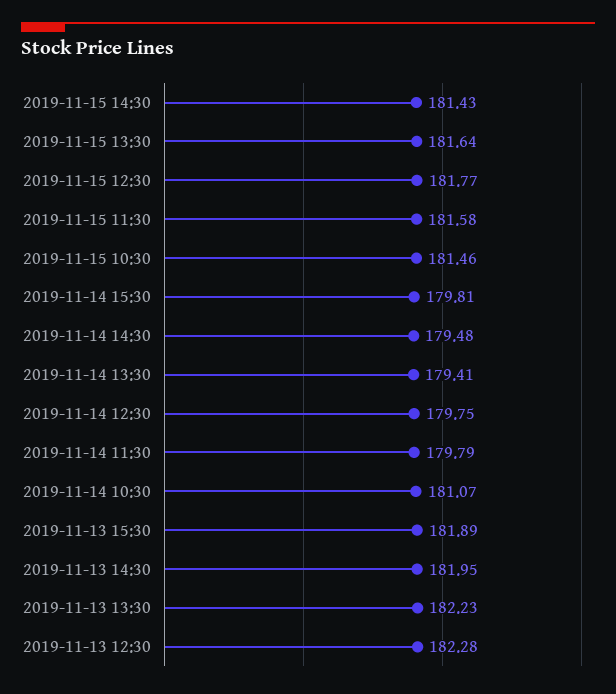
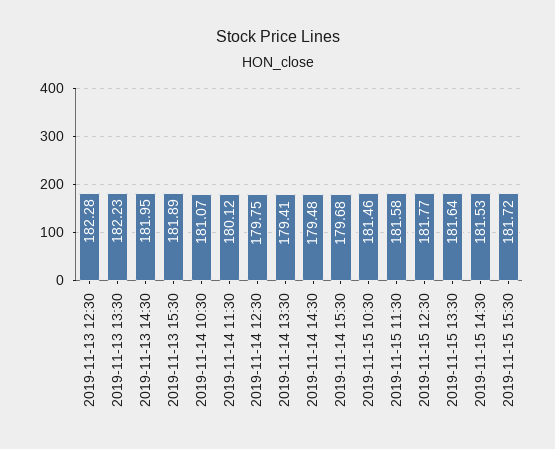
2019-11-15 14:30: 181.43 -> 181.53
2019-11-14 15:30: 179.81 -> 179.68
2019-11-14 11:30: 179.79 -> 180.12
2019-11-15 15:30: none -> 181.72

